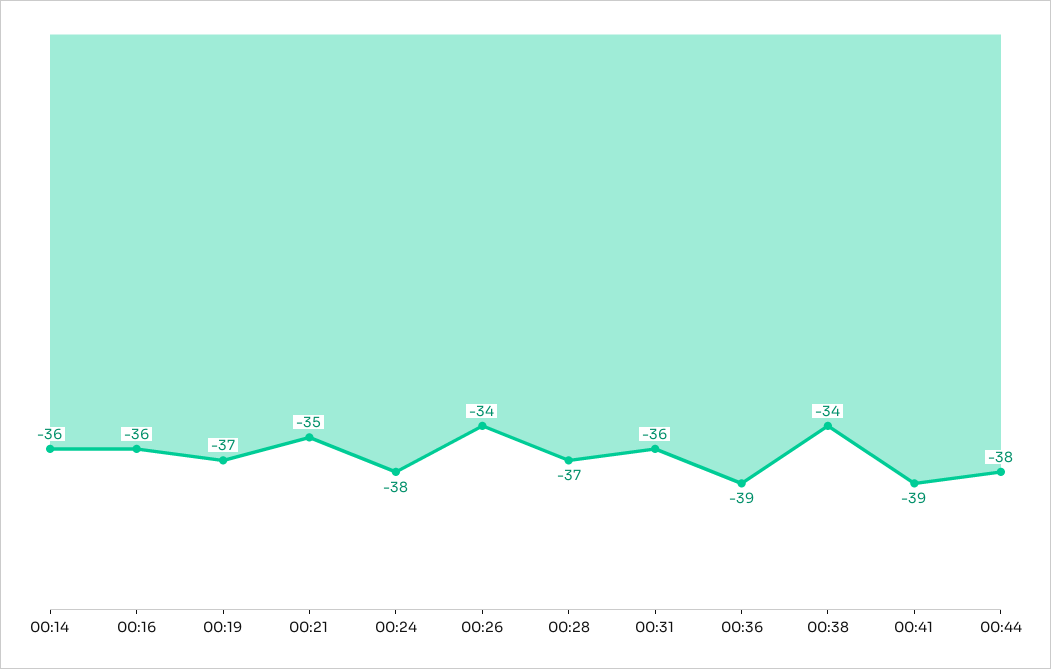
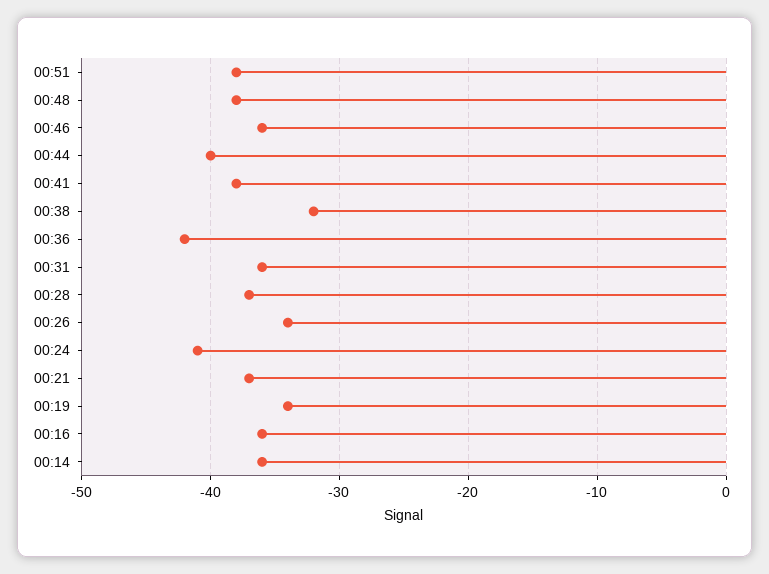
00:19: -37 -> -34
00:21: -35 -> -37
00:24: -38 -> -41
00:36: -39 -> -42
00:38: -34 -> -32
00:41: -39 -> -38
00:44: -38 -> -40
00:51: none -> -38
00:48: none -> -38
00:46: none -> -36

